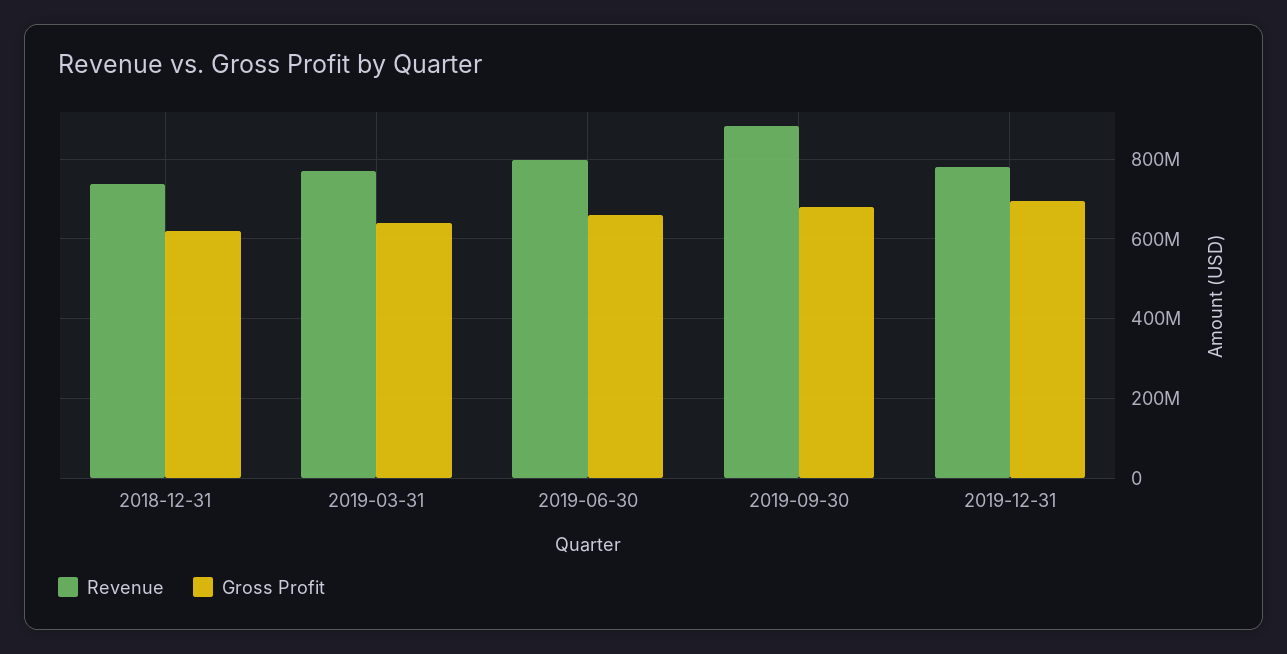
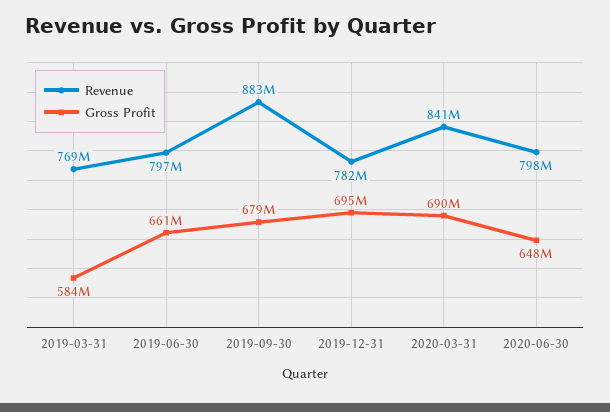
Revenue, 2018-12-31: 740000000 -> none
Gross Profit, 2018-12-31: 620000000 -> none
Gross Profit, 2019-03-31: 640000000 -> 584000000
Revenue, 2020-03-31: none -> 841000000
Gross Profit, 2020-03-31: none -> 690000000
Revenue, 2020-06-30: none -> 798000000
Gross Profit, 2020-06-30: none -> 648000000

